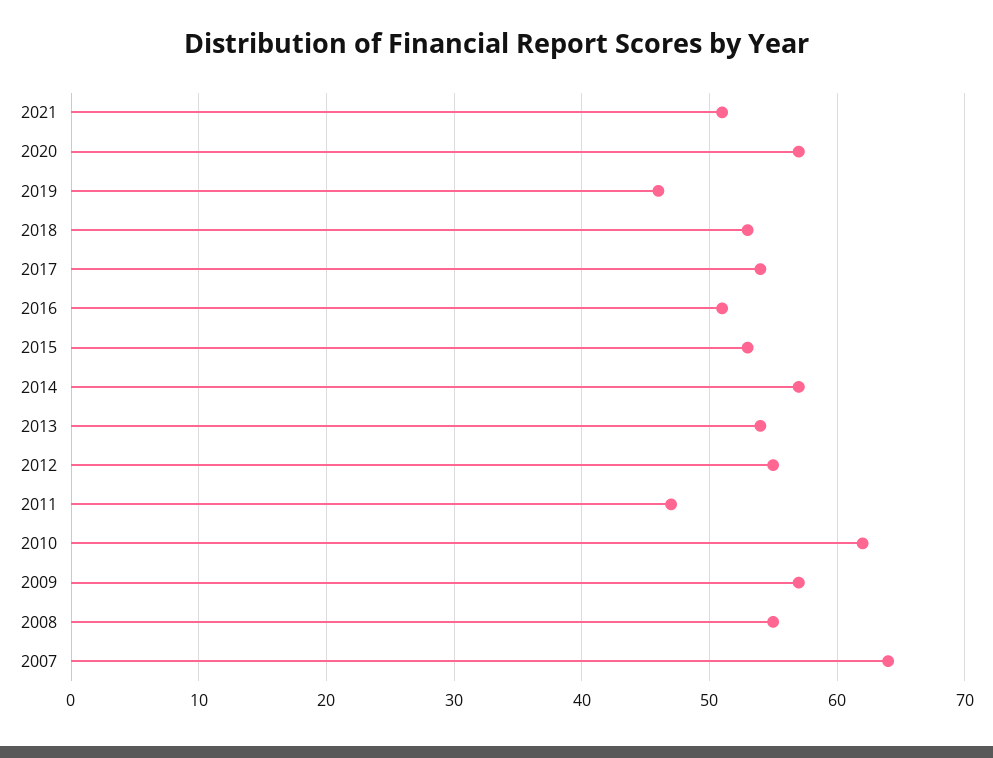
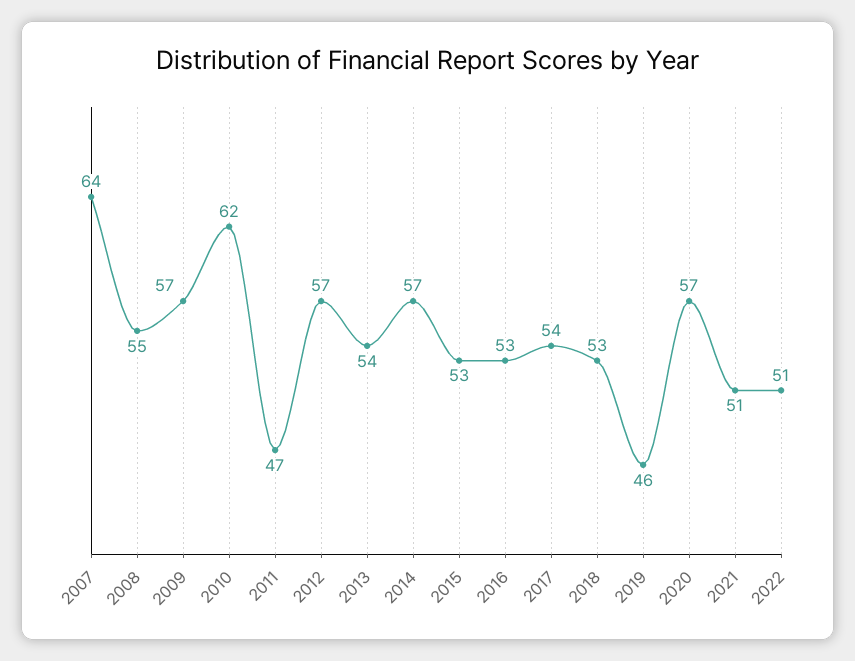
2016: 51 -> 53
2012: 55 -> 57
2022: none -> 51

